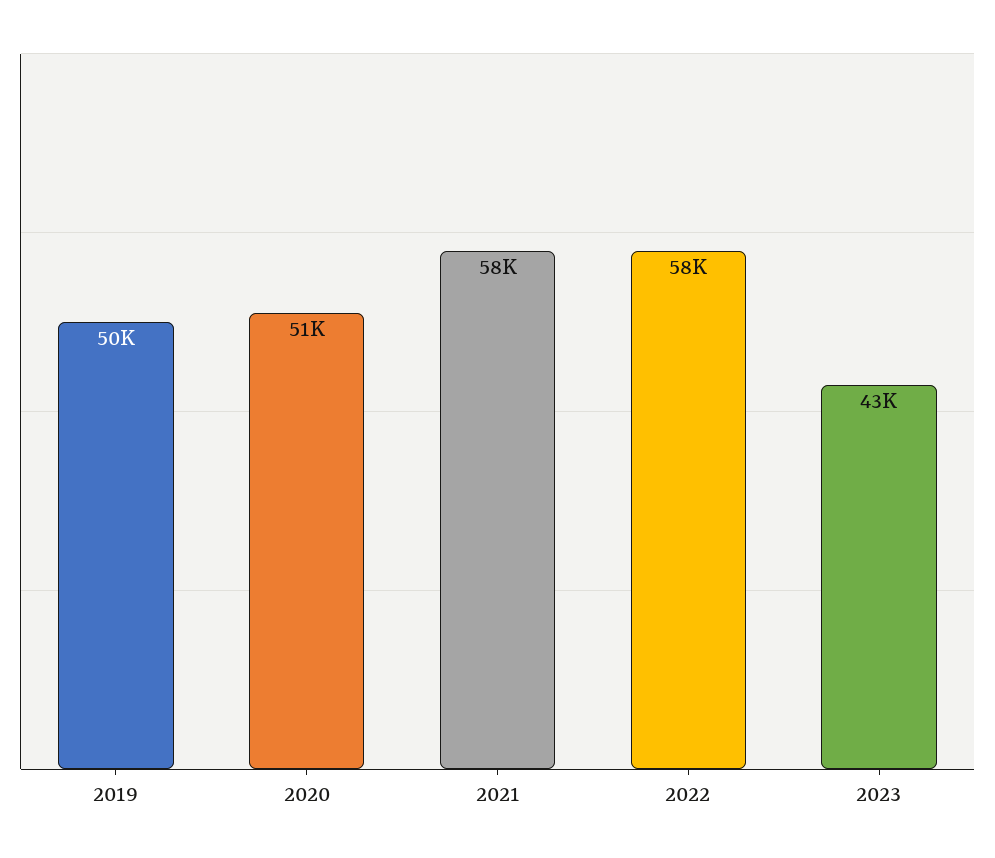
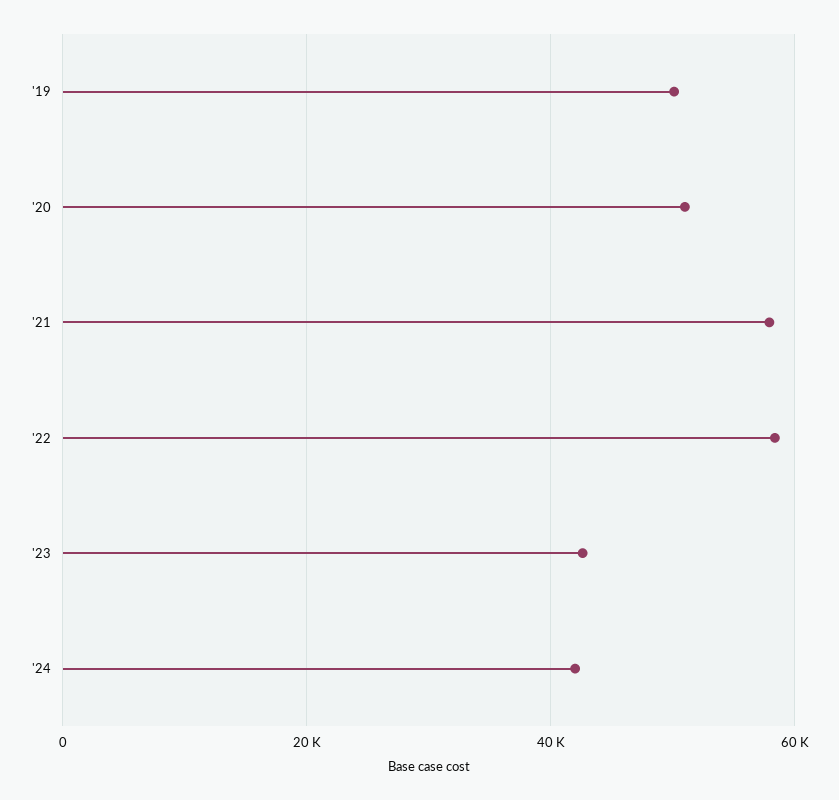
'24: none -> 42000

